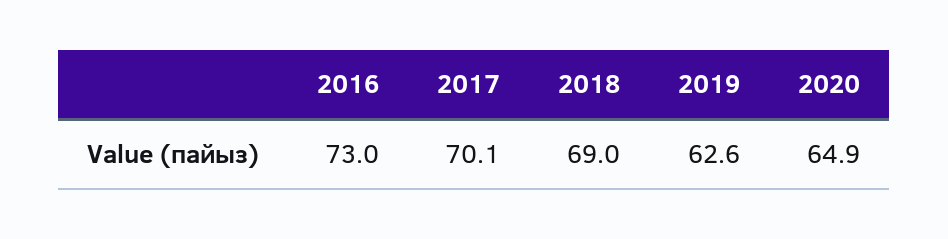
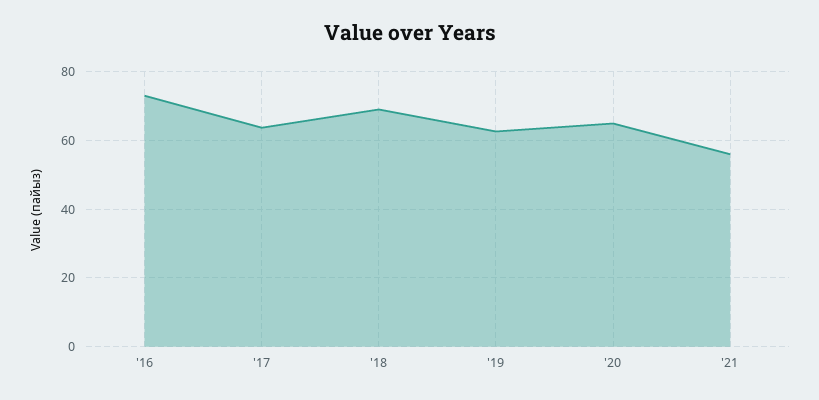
2017: 70.1 -> 64
'21: none -> 56

